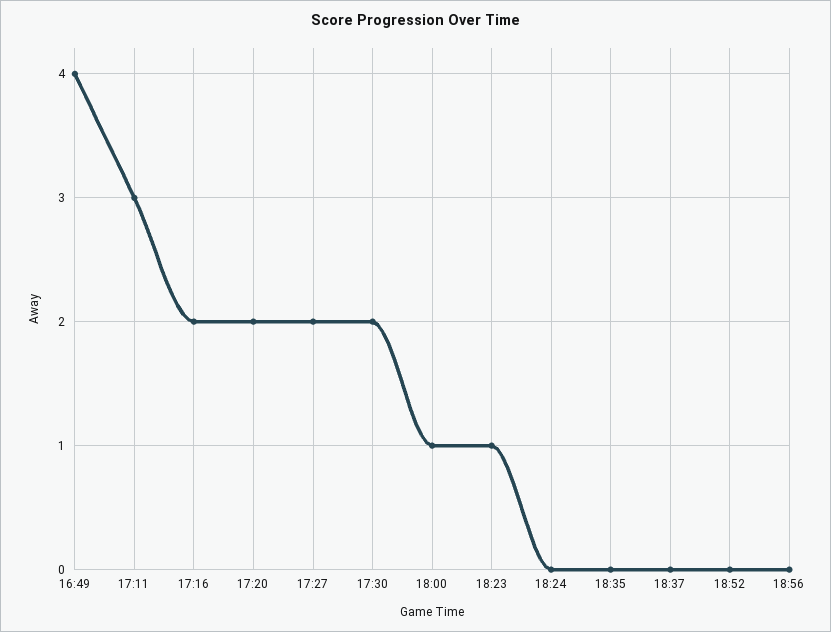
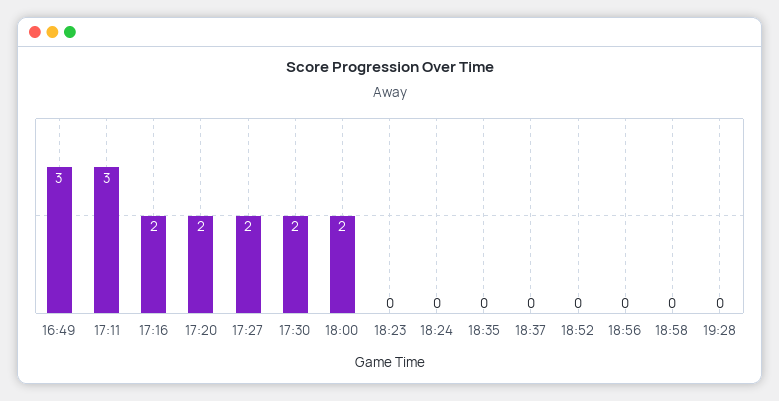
16:49: 4 -> 3
18:00: 1 -> 2
18:23: 1 -> 0
18:58: none -> 0
19:28: none -> 0

